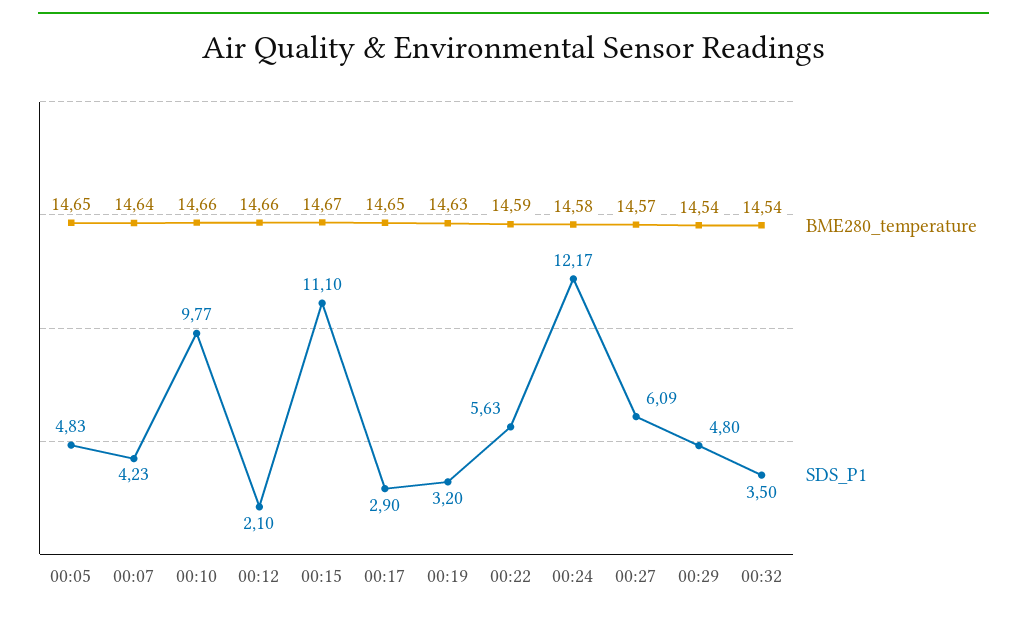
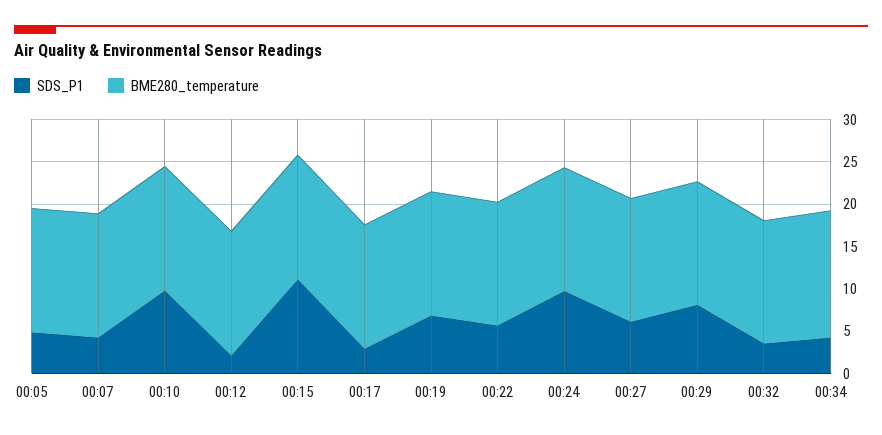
SDS_P1, 00:19: 3.2 -> 7
SDS_P1, 00:24: 12.17 -> 10
SDS_P1, 00:29: 4.8 -> 8
SDS_P1, 00:34: none -> 4
BME280_temperature, 00:34: none -> 15

